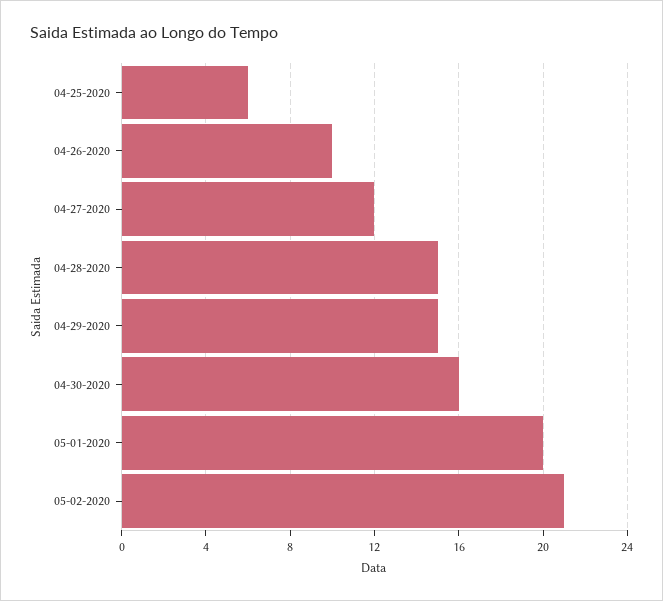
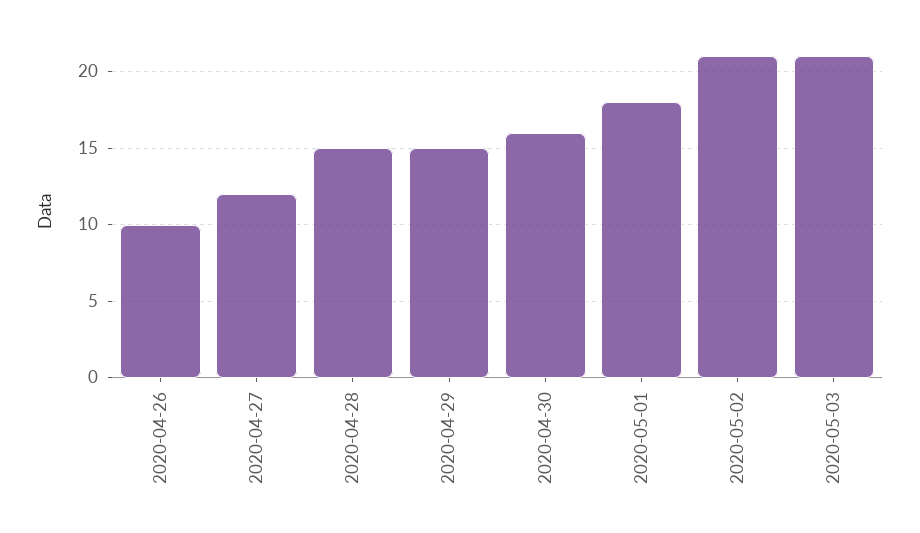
04-25-2020: 6 -> none
05-01-2020: 20 -> 18
2020-05-03: none -> 21

